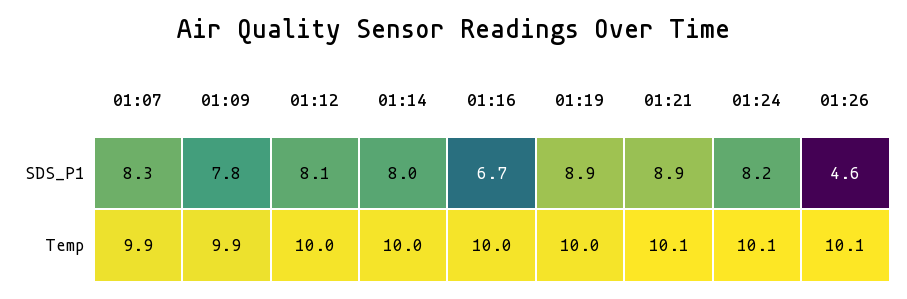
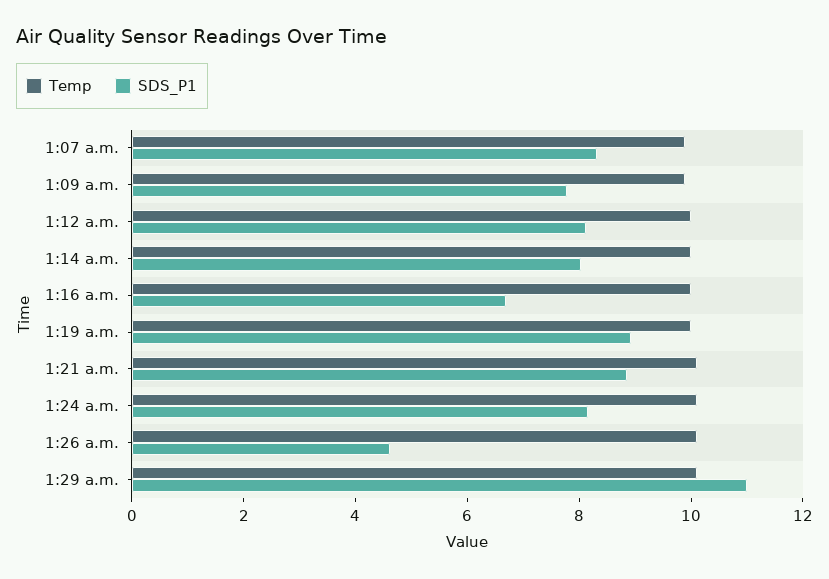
Temp, 1:29 a.m.: none -> 10
SDS_P1, 1:29 a.m.: none -> 11

